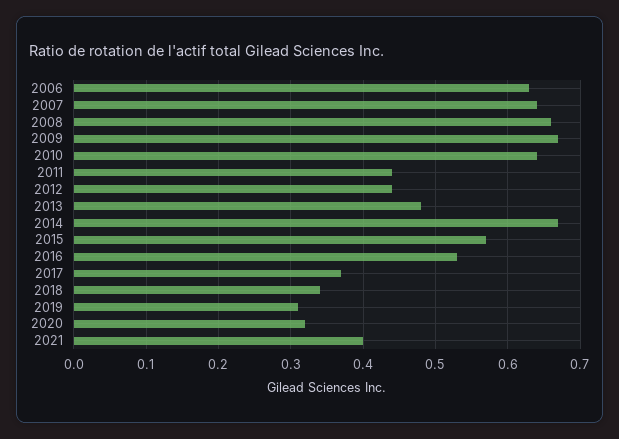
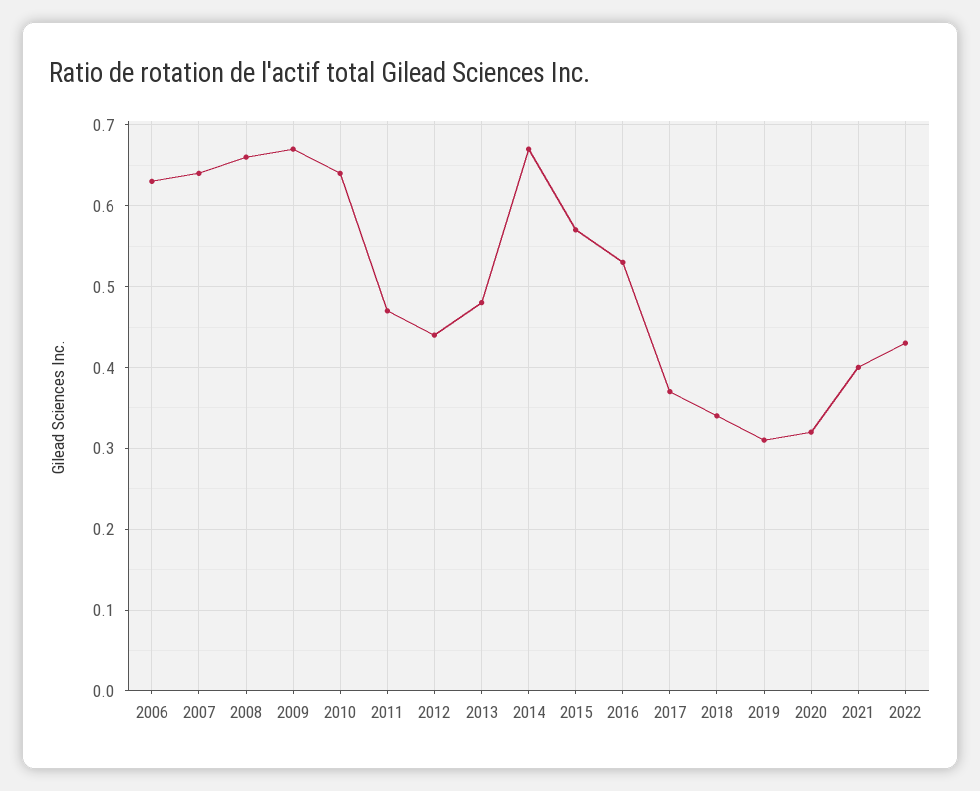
2011: 0.44 -> 0.47
2022: none -> 0.43

